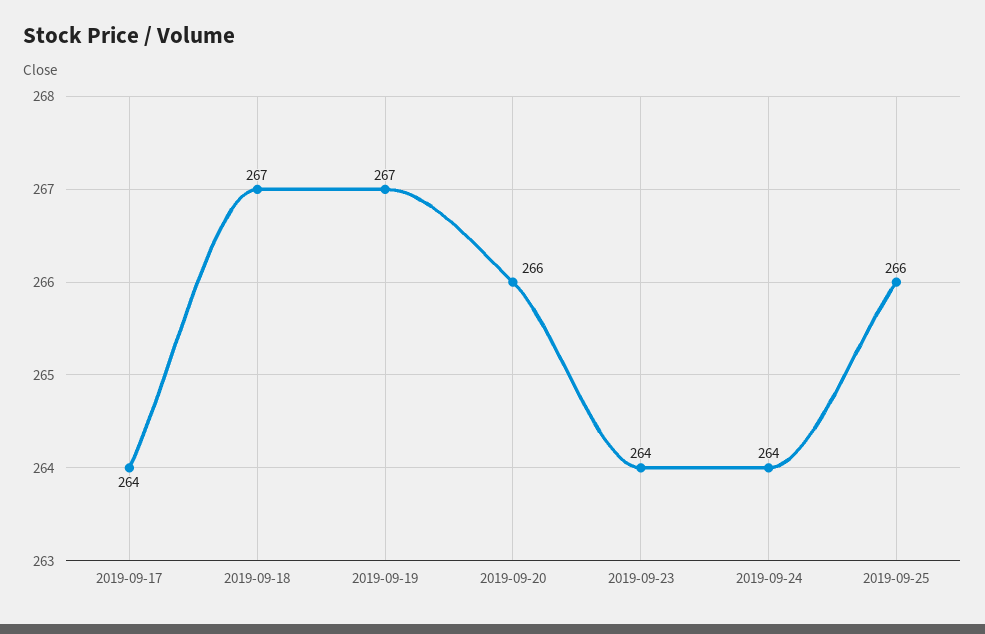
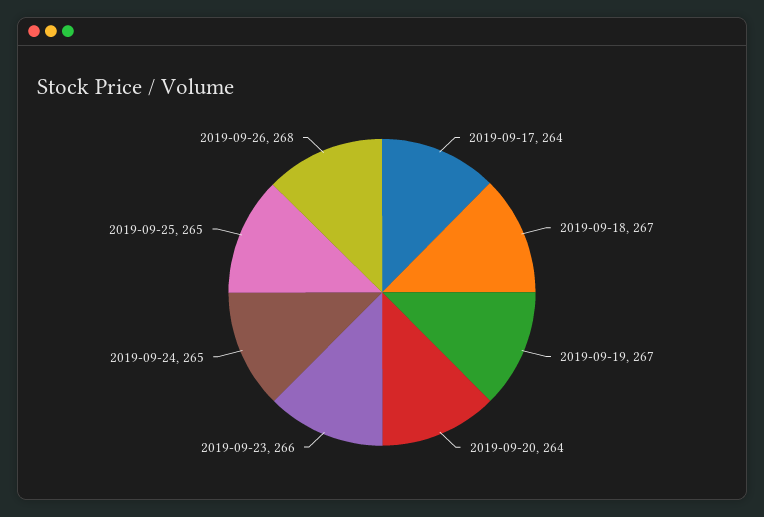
2019-09-20: 266 -> 264
2019-09-23: 264 -> 266
2019-09-24: 264 -> 265
2019-09-25: 266 -> 265
2019-09-26: none -> 268

